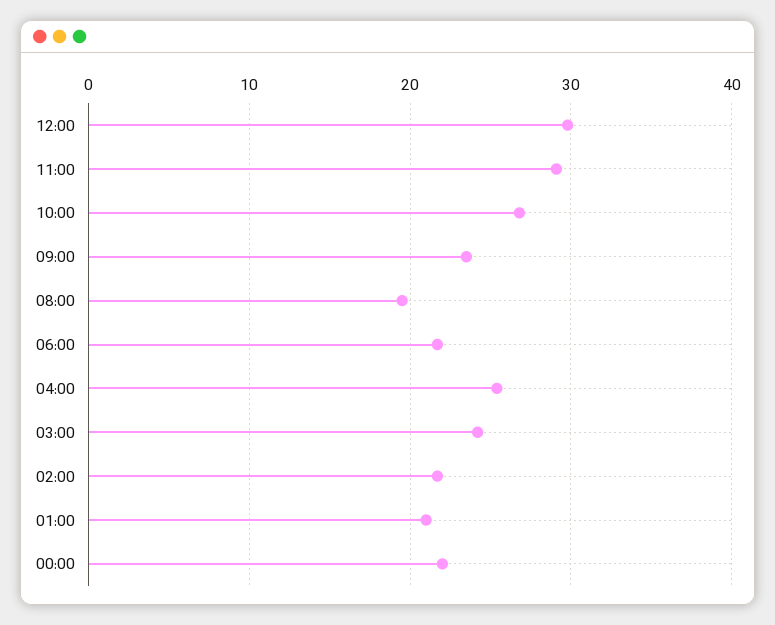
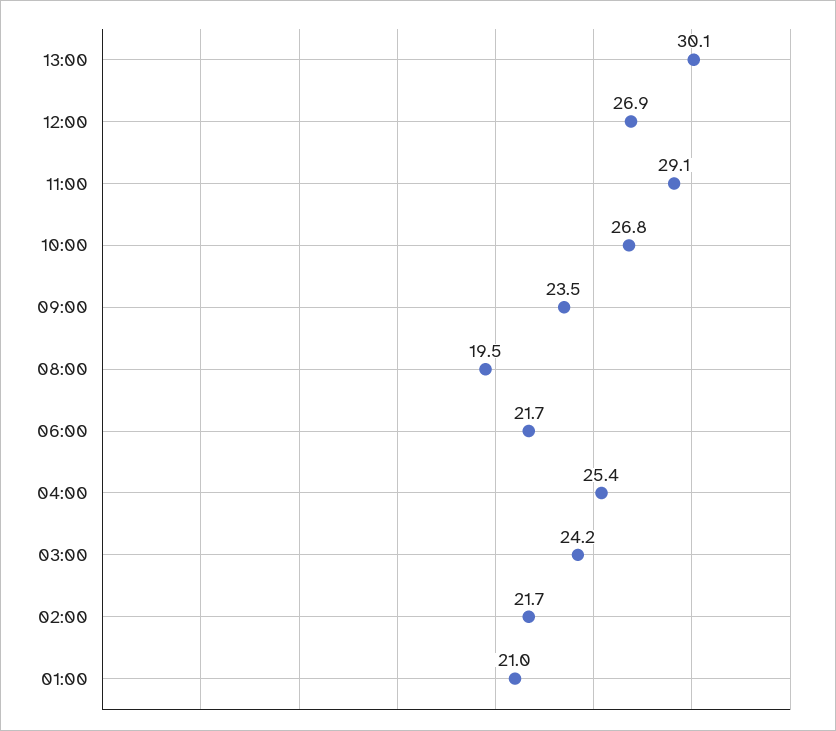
12:00: 30 -> 26.9
00:00: 22 -> none
13:00: none -> 30.1

